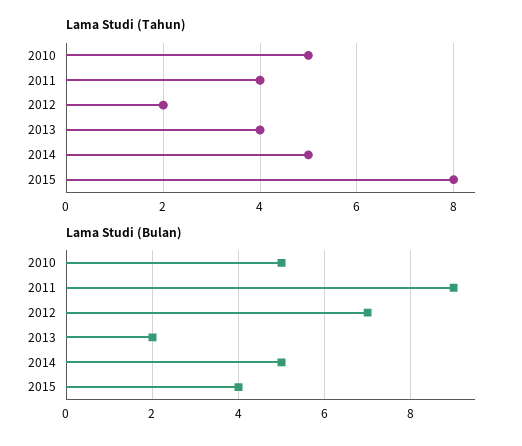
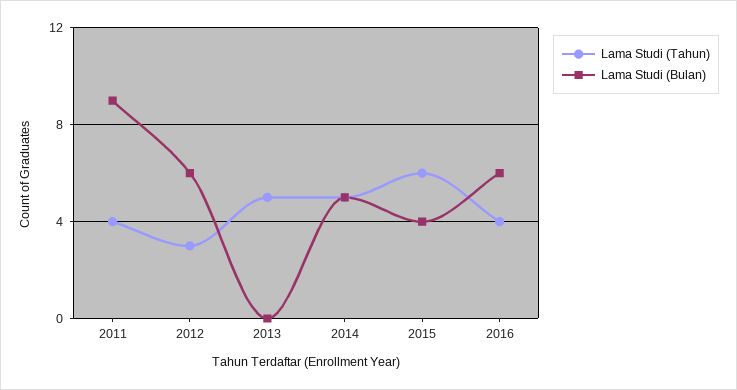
Lama Studi (Tahun), 2010: 5 -> none
Lama Studi (Tahun), 2012: 2 -> 3
Lama Studi (Tahun), 2013: 4 -> 5
Lama Studi (Tahun), 2015: 8 -> 6
Lama Studi (Bulan), 2010: 5 -> none
Lama Studi (Bulan), 2012: 7 -> 6
Lama Studi (Bulan), 2013: 2 -> 0
Lama Studi (Tahun), 2016: none -> 4
Lama Studi (Bulan), 2016: none -> 6

